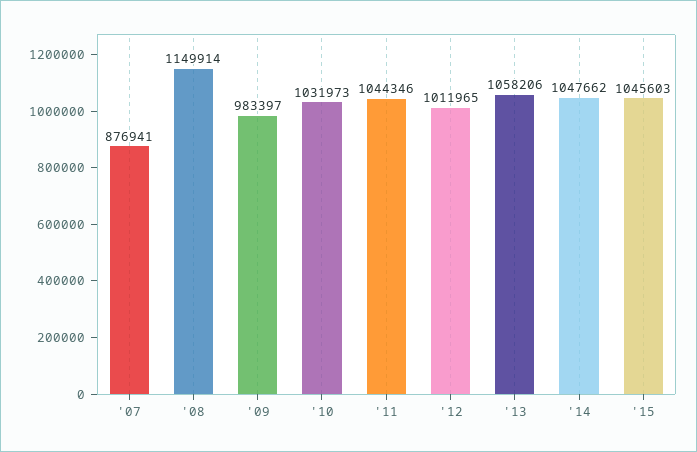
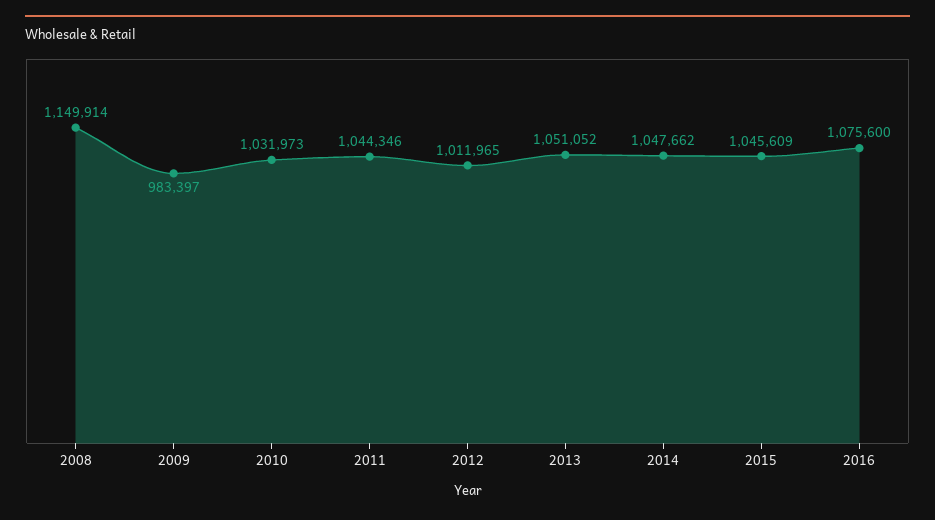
'07: 876941 -> none
'13: 1058206 -> 1051052
'15: 1045603 -> 1045609
2016: none -> 1075600

